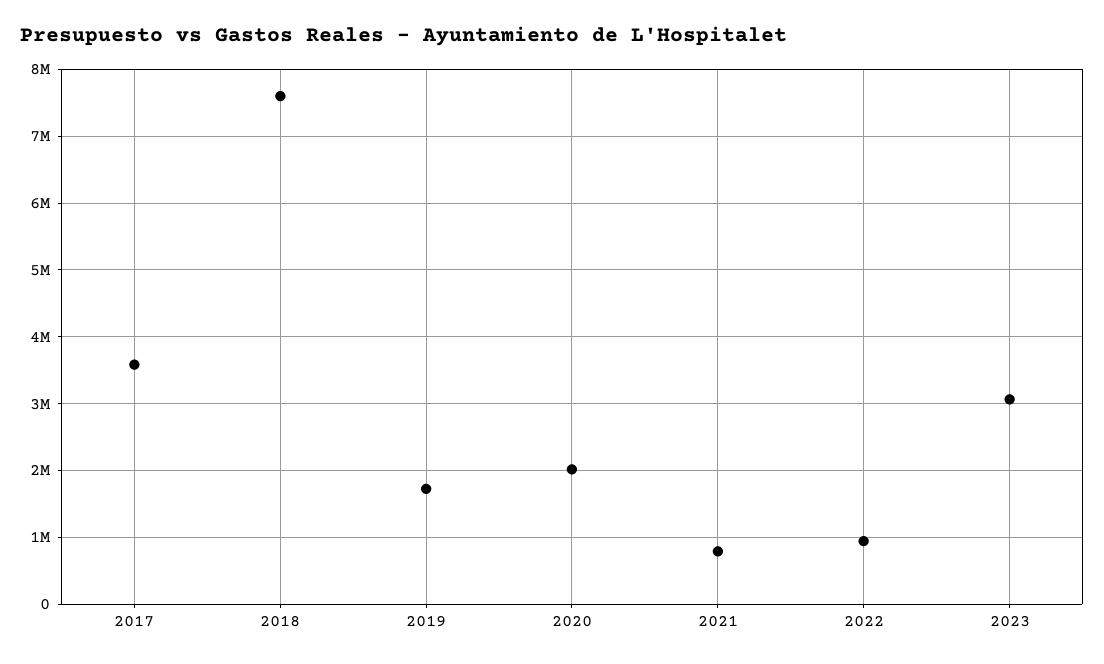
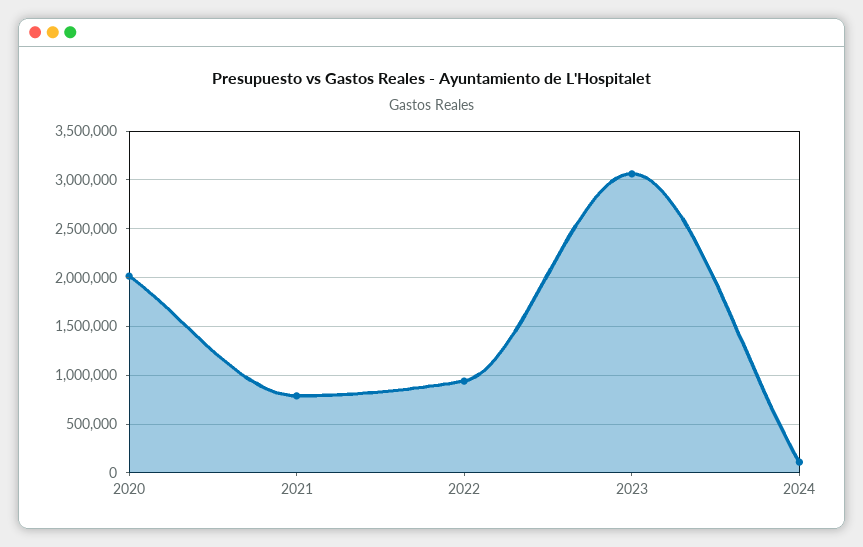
2017: 3600000 -> none
2018: 7600000 -> none
2019: 1700000 -> none
2024: none -> 100000

